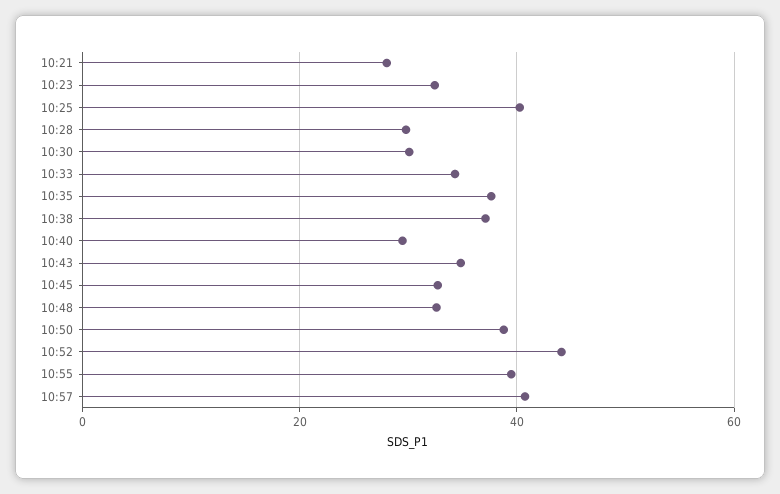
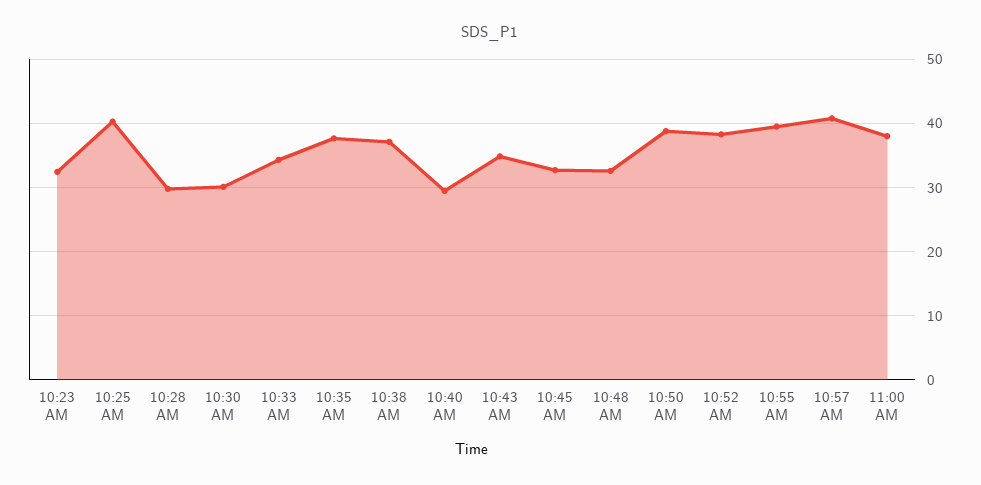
10:21: 28 -> none
10:52: 44 -> 38
11:00 AM: none -> 38

